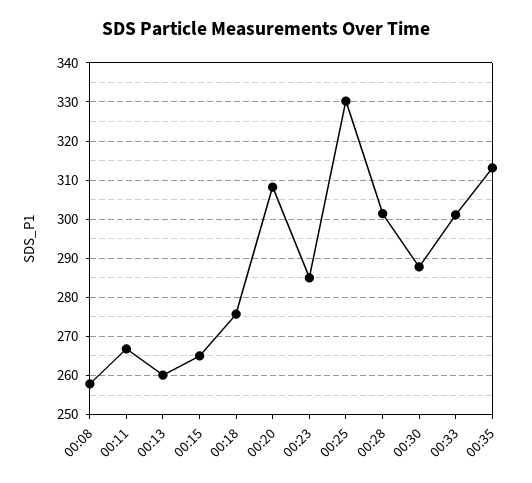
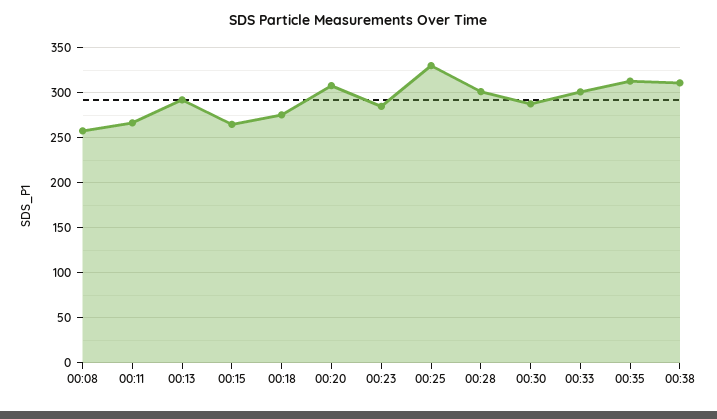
00:13: 260 -> 290
00:38: none -> 310

